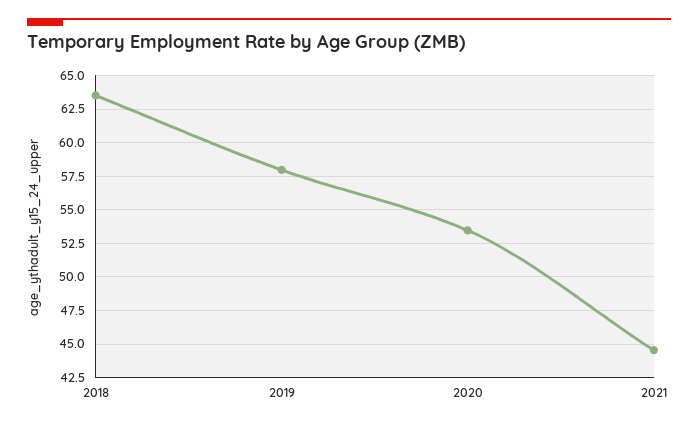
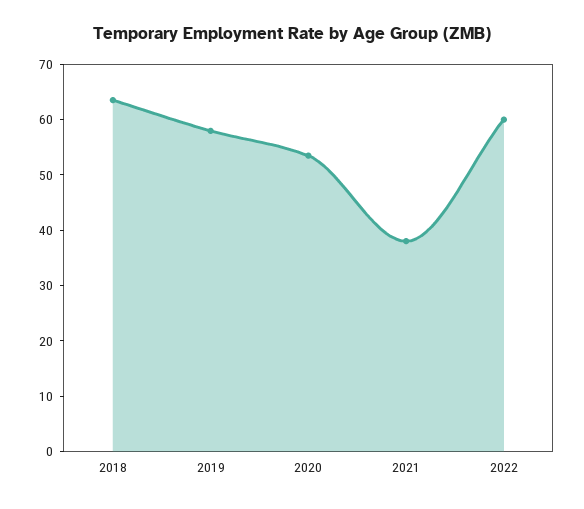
2021: 44.5 -> 38
2022: none -> 60

